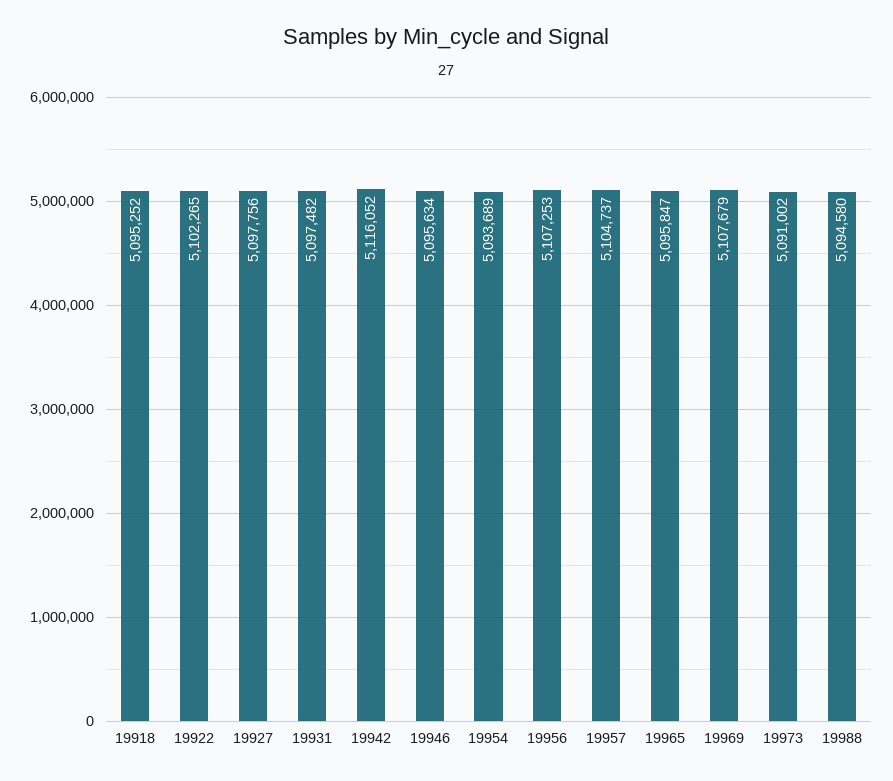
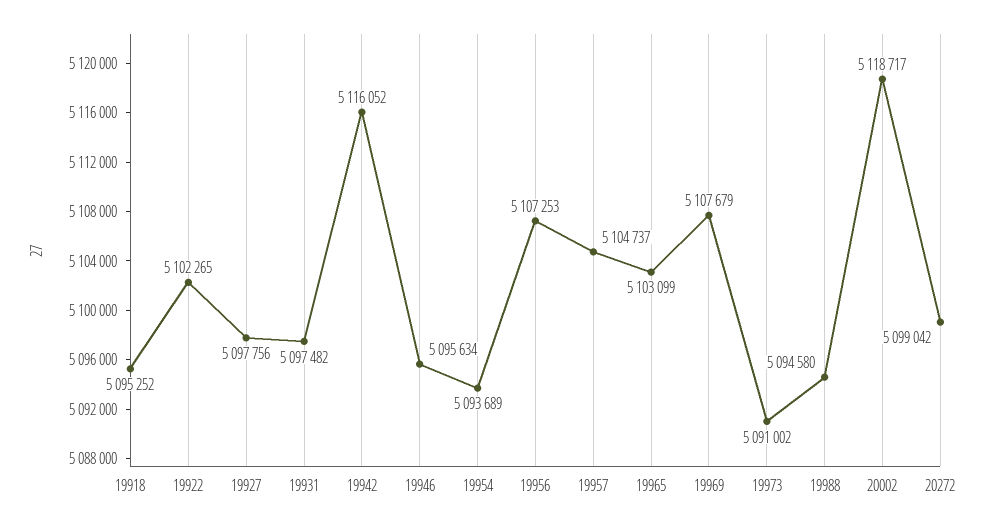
19965: 5095847 -> 5103099
20002: none -> 5118717
20272: none -> 5099042

